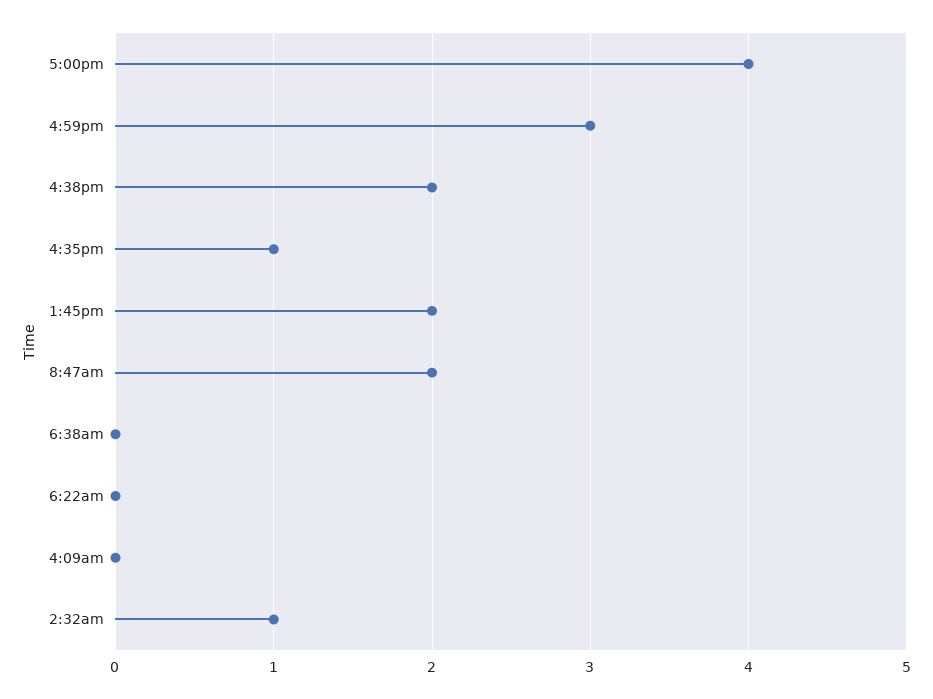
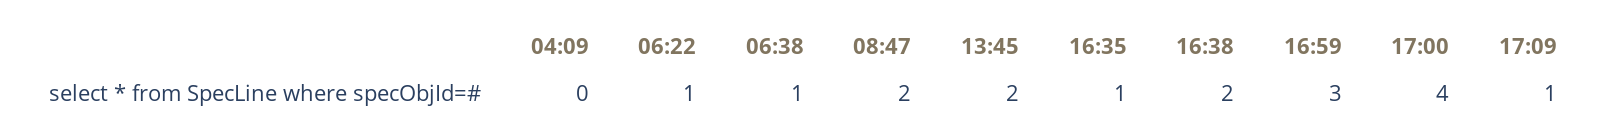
6:38am: 0 -> 1
6:22am: 0 -> 1
2:32am: 1 -> none
17:09: none -> 1

